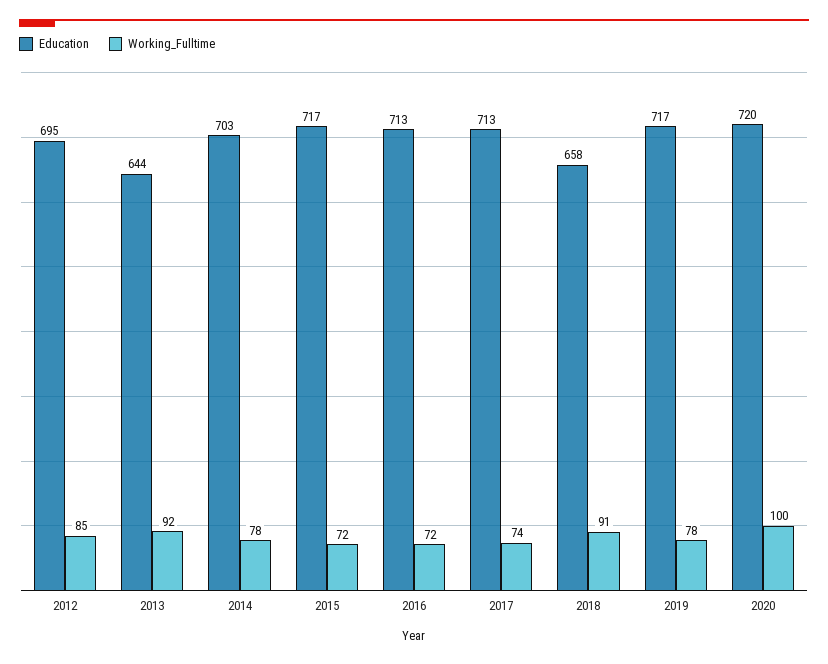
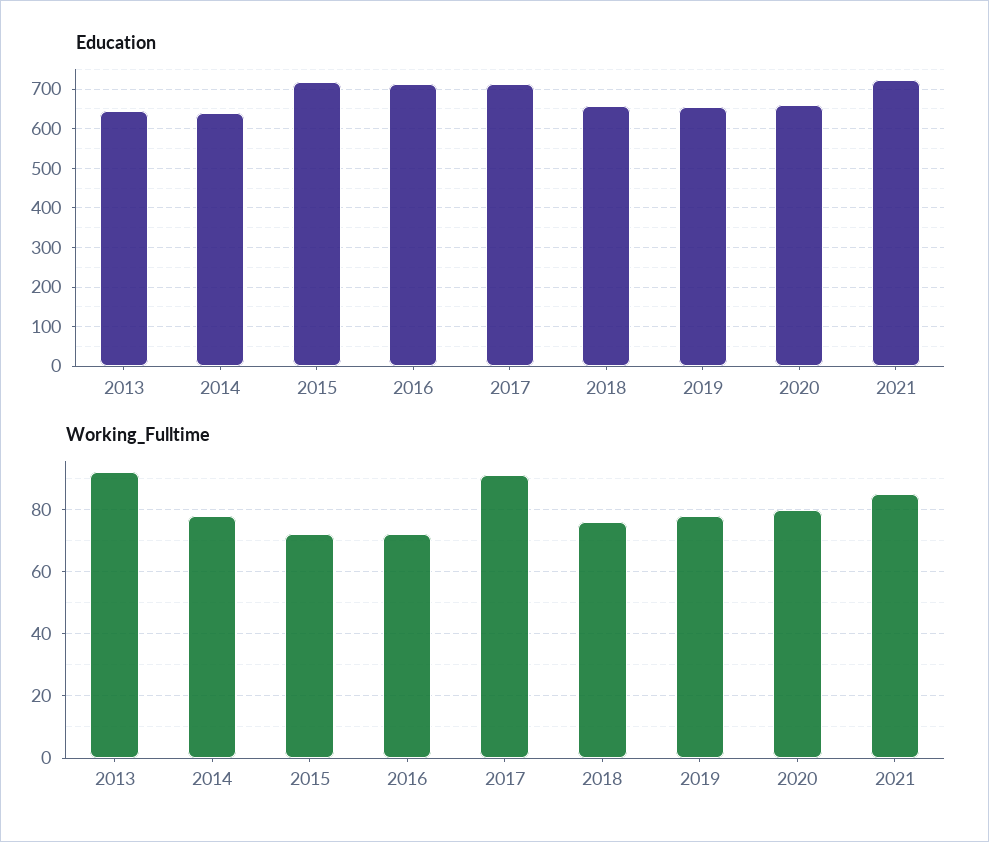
Education, 2012: 695 -> none
Working_Fulltime, 2012: 85 -> none
Education, 2014: 703 -> 640
Working_Fulltime, 2017: 74 -> 90
Working_Fulltime, 2018: 91 -> 75
Education, 2019: 717 -> 660
Education, 2020: 720 -> 660
Working_Fulltime, 2020: 100 -> 80
Education, 2021: none -> 720
Working_Fulltime, 2021: none -> 85

